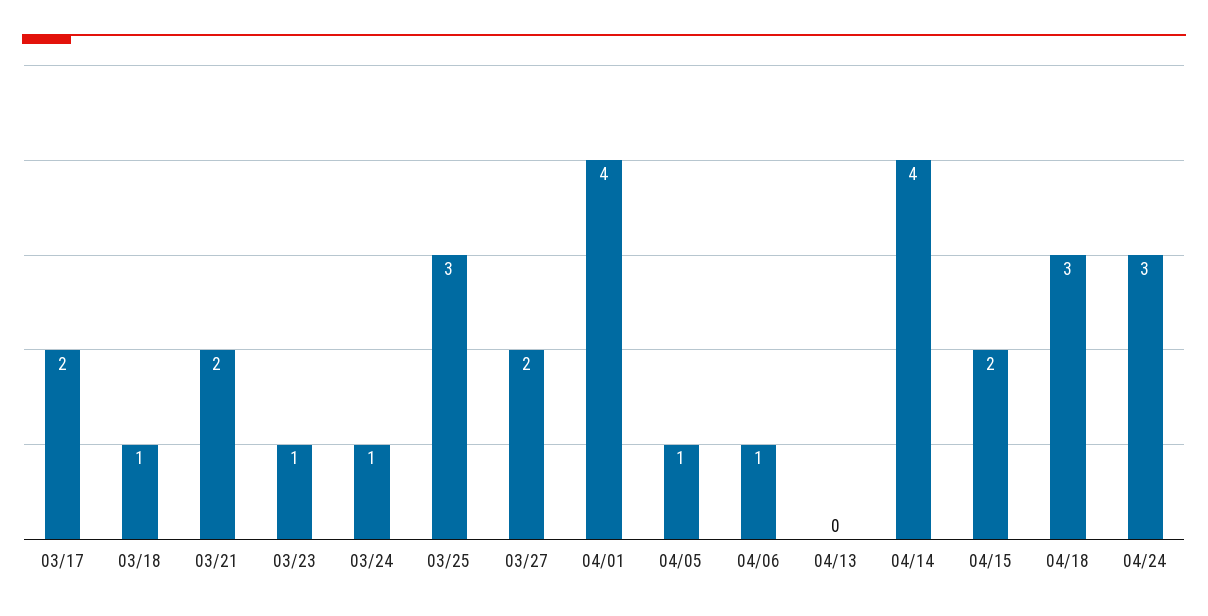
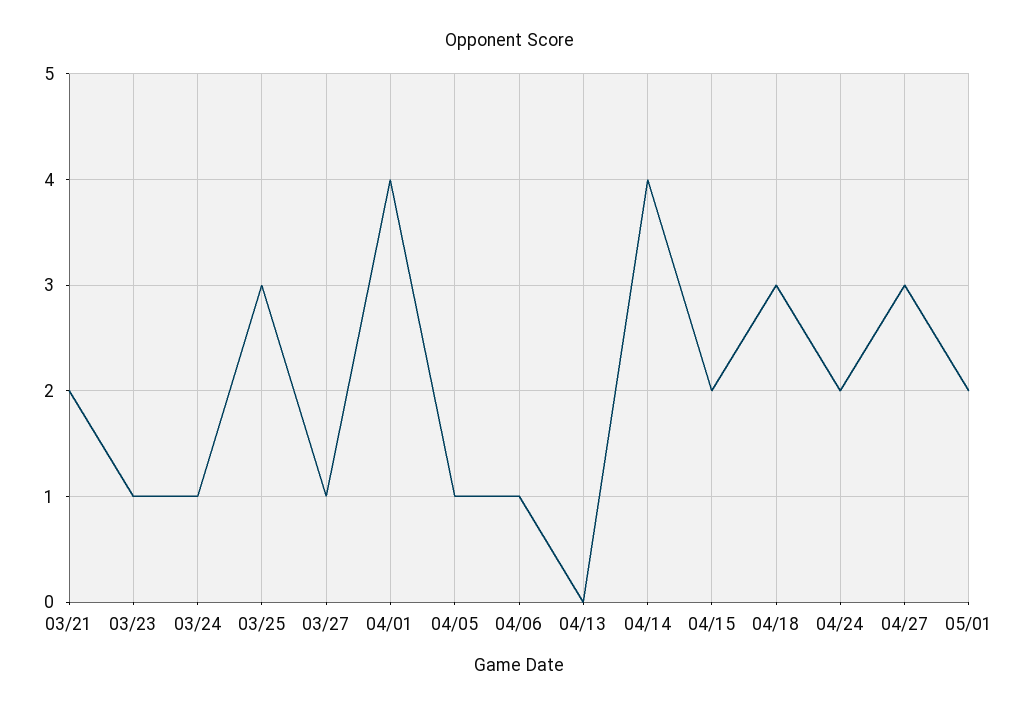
03/17: 2 -> none
03/18: 1 -> none
03/27: 2 -> 1
04/24: 3 -> 2
04/27: none -> 3
05/01: none -> 2

